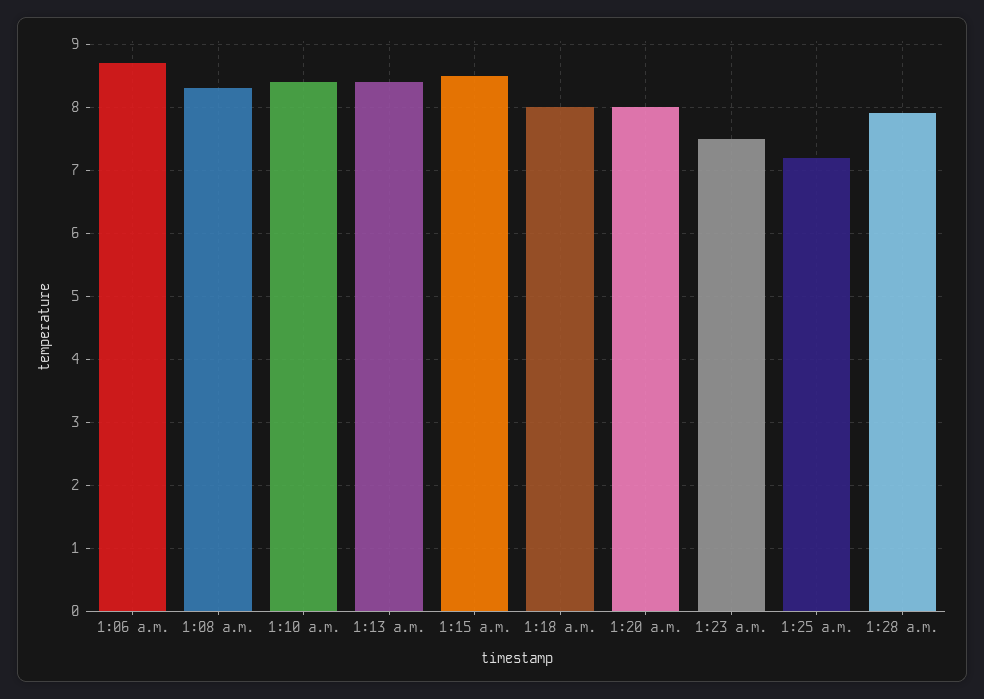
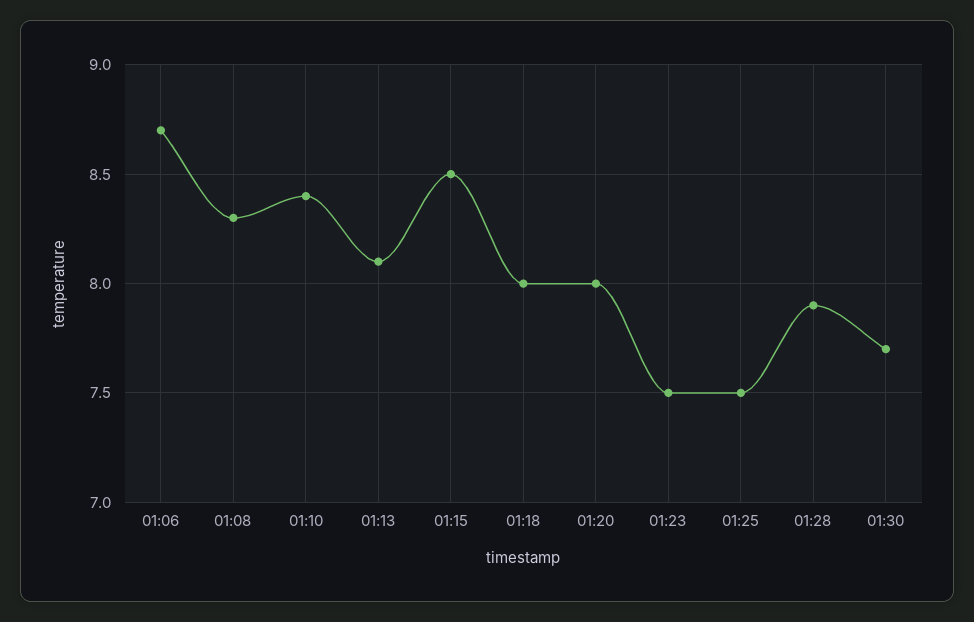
1:13 a.m.: 8.4 -> 8.1
1:25 a.m.: 7.2 -> 7.5
01:30: none -> 7.7

